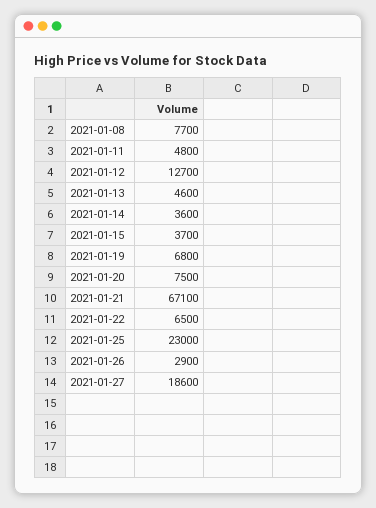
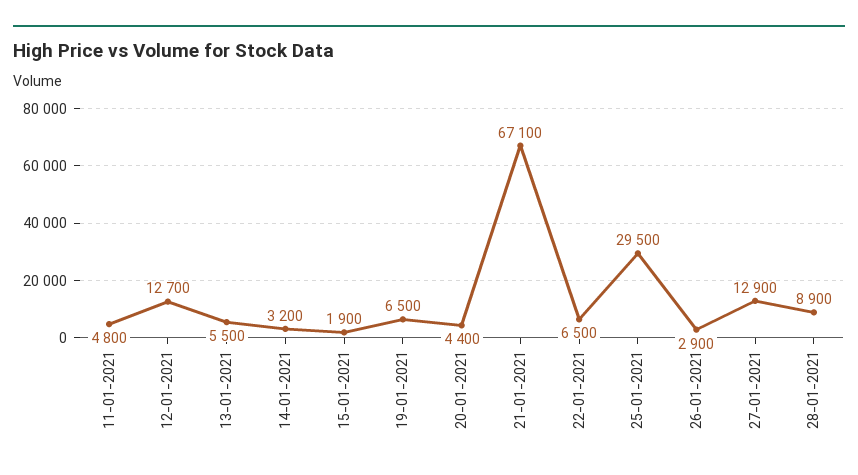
2021-01-08: 7700 -> none
2021-01-13: 4600 -> 5500
2021-01-14: 3600 -> 3200
2021-01-15: 3700 -> 1900
2021-01-19: 6800 -> 6500
2021-01-20: 7500 -> 4400
2021-01-25: 23000 -> 29500
2021-01-27: 18600 -> 12900
28-01-2021: none -> 8900

